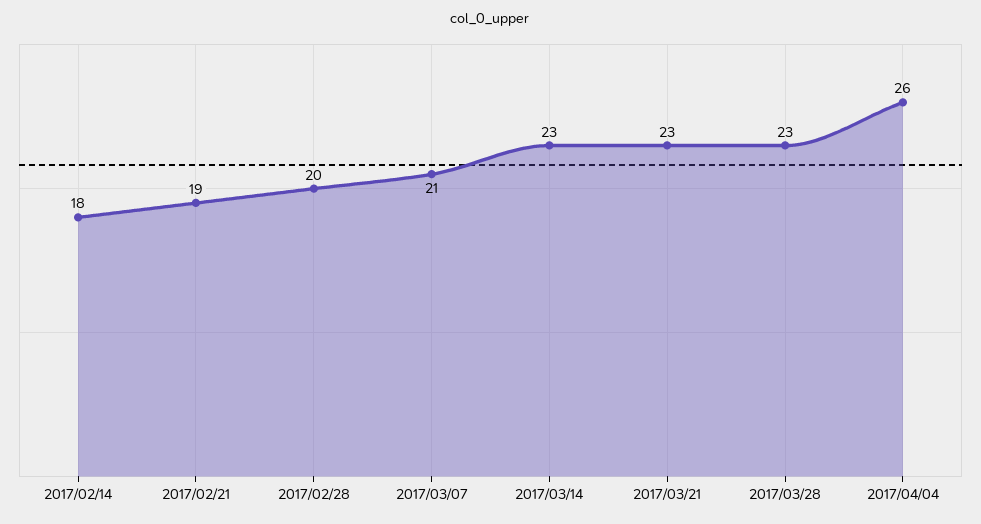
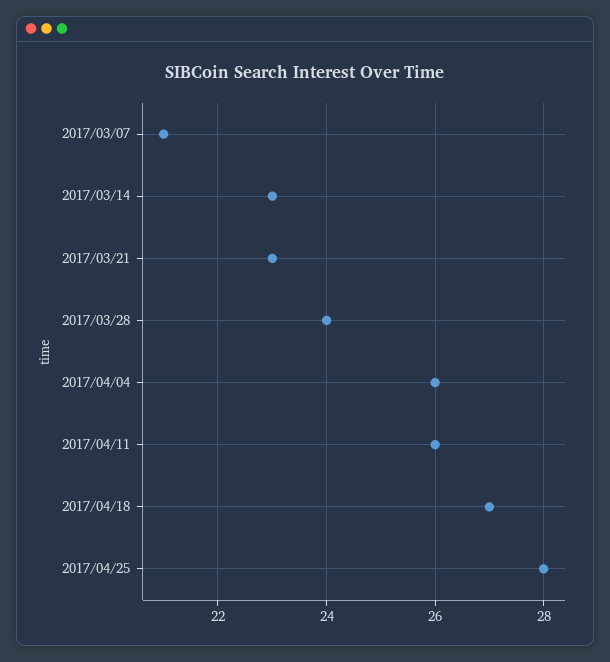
2017/02/14: 18 -> none
2017/02/21: 19 -> none
2017/02/28: 20 -> none
2017/03/28: 23 -> 24
2017/04/11: none -> 26
2017/04/18: none -> 27
2017/04/25: none -> 28

